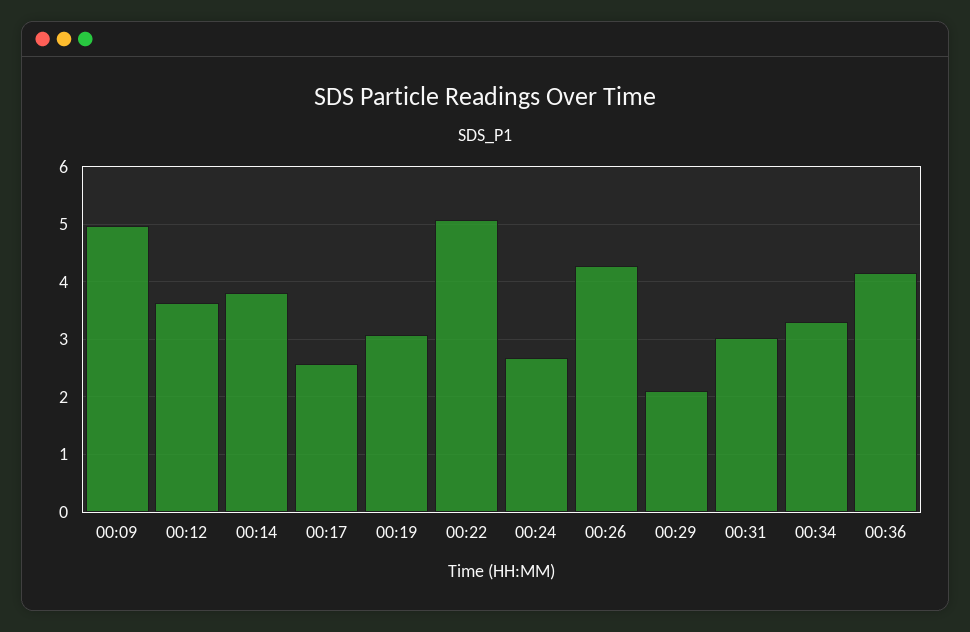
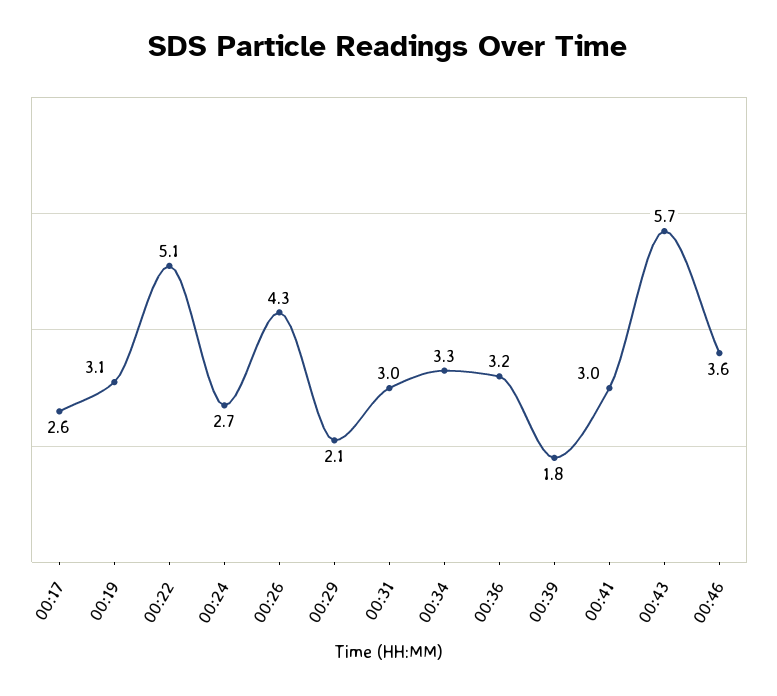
00:09: 5 -> none
00:12: 3.6 -> none
00:14: 3.8 -> none
00:36: 4.2 -> 3.2
00:39: none -> 1.8
00:41: none -> 3
00:43: none -> 5.7
00:46: none -> 3.6

